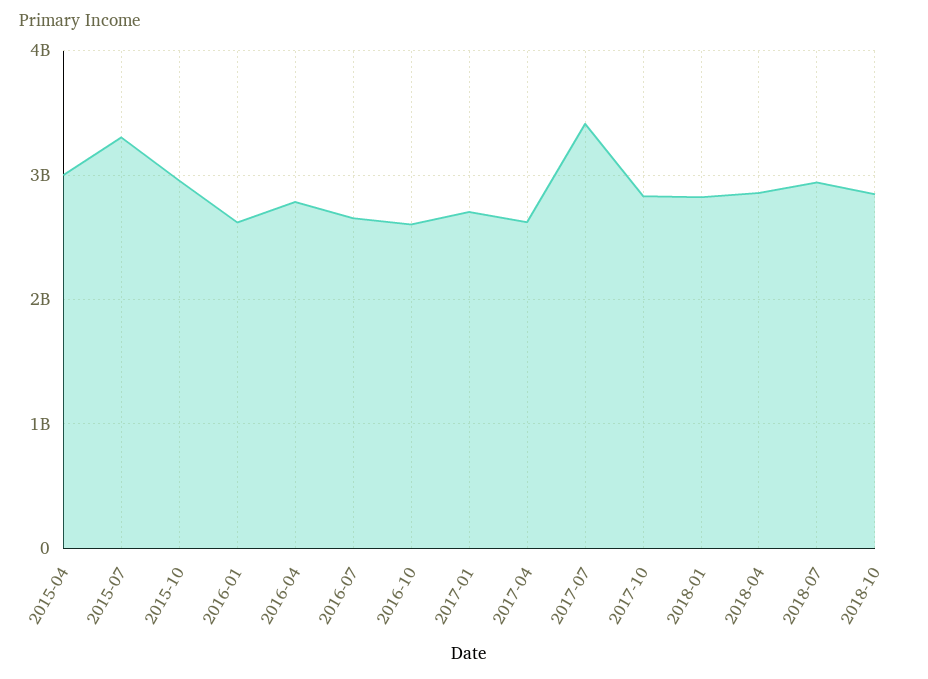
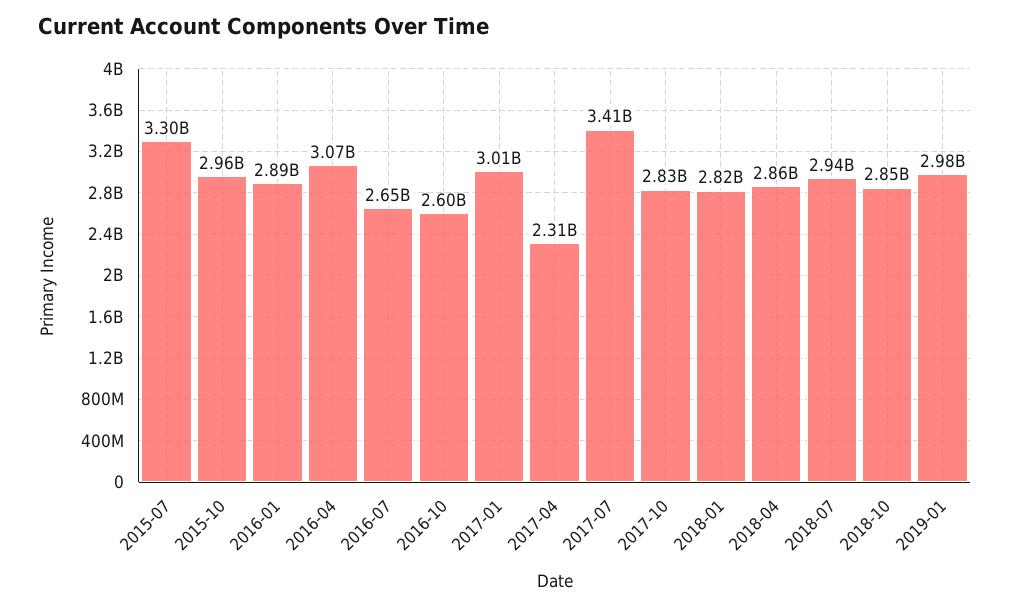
2015-04: 3000000000 -> none
2016-01: 2600000000 -> 2890000000
2016-04: 2800000000 -> 3070000000
2017-01: 2700000000 -> 3010000000
2017-04: 2600000000 -> 2310000000
2019-01: none -> 2980000000

